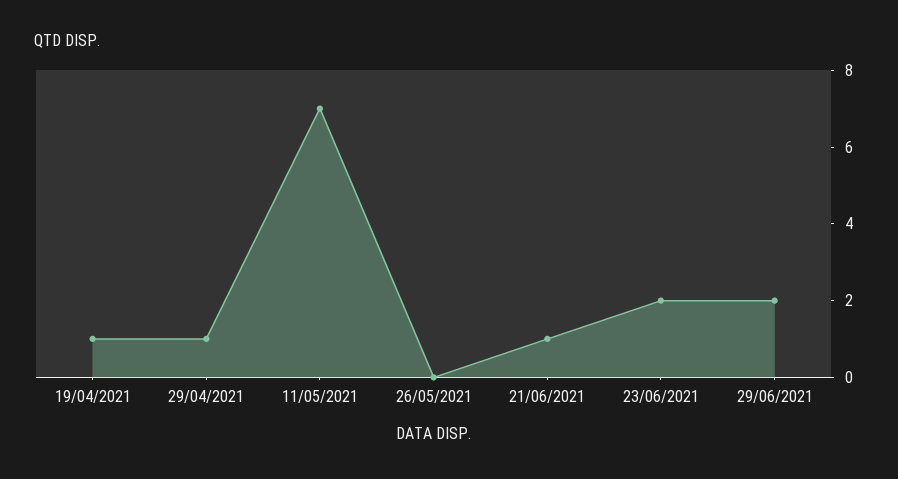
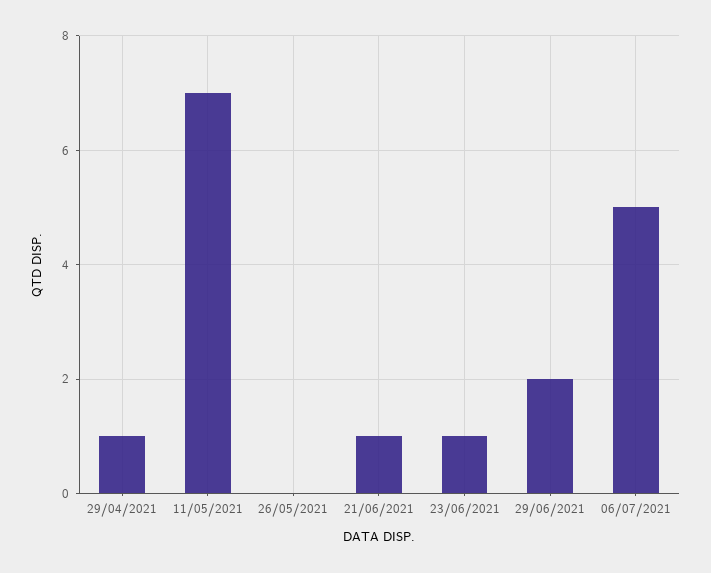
19/04/2021: 1 -> none
23/06/2021: 2 -> 1
06/07/2021: none -> 5

